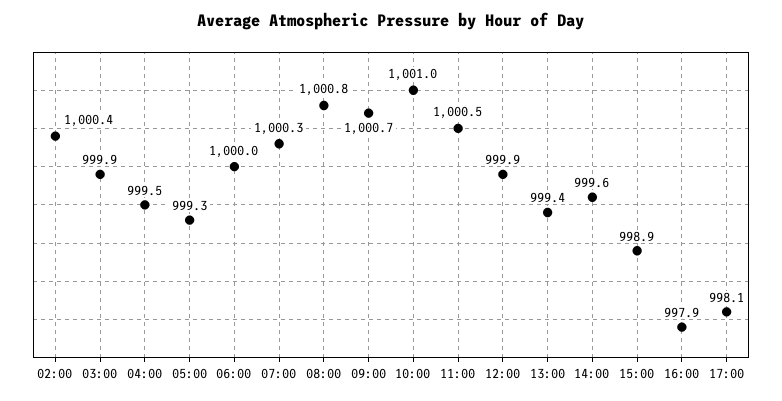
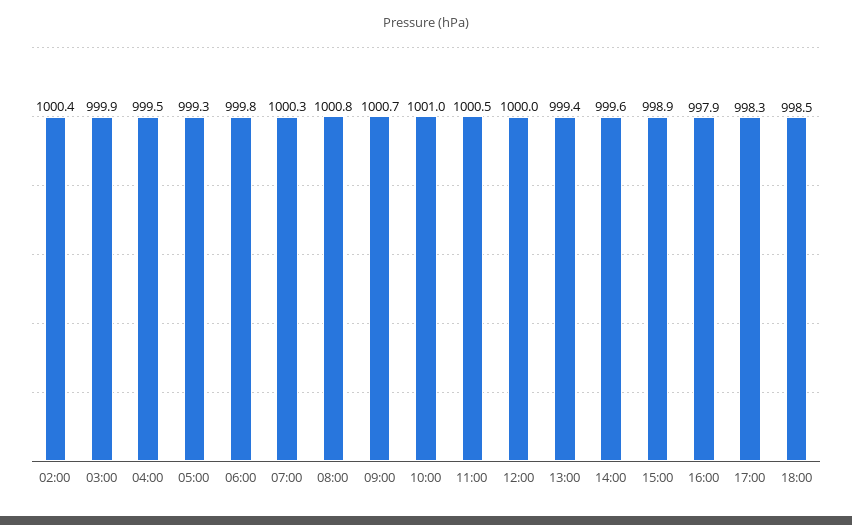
06:00: 1000 -> 999.8
12:00: 999.9 -> 1000
17:00: 998.1 -> 998.3
18:00: none -> 998.5

